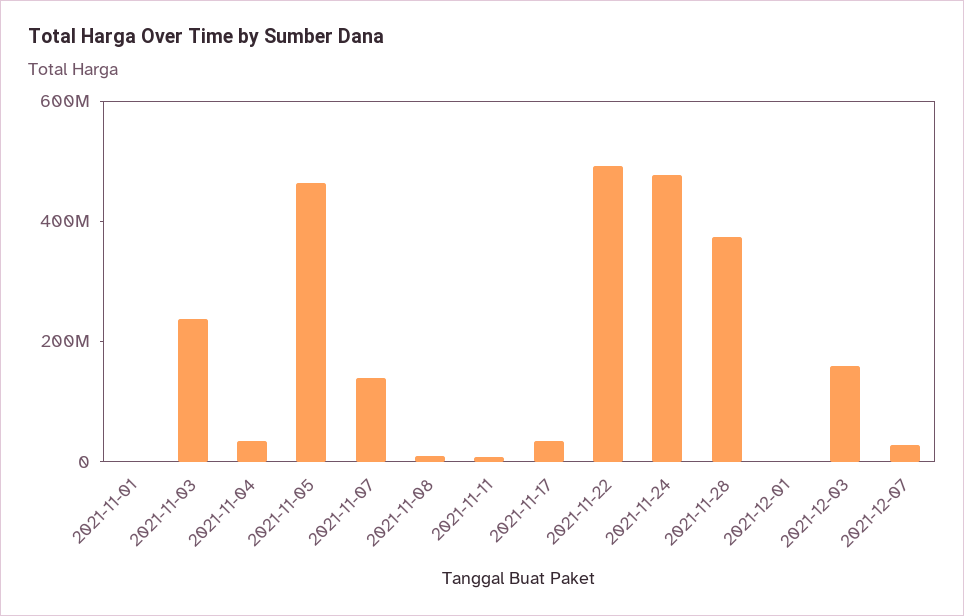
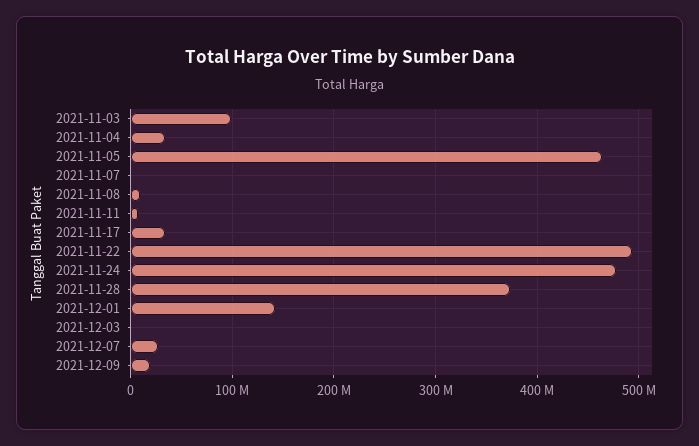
2021-11-01: 0 -> none
2021-11-03: 250000000 -> 100000000
2021-11-07: 150000000 -> 0
2021-12-01: 0 -> 140000000
2021-12-03: 150000000 -> 0
2021-12-09: none -> 20000000

